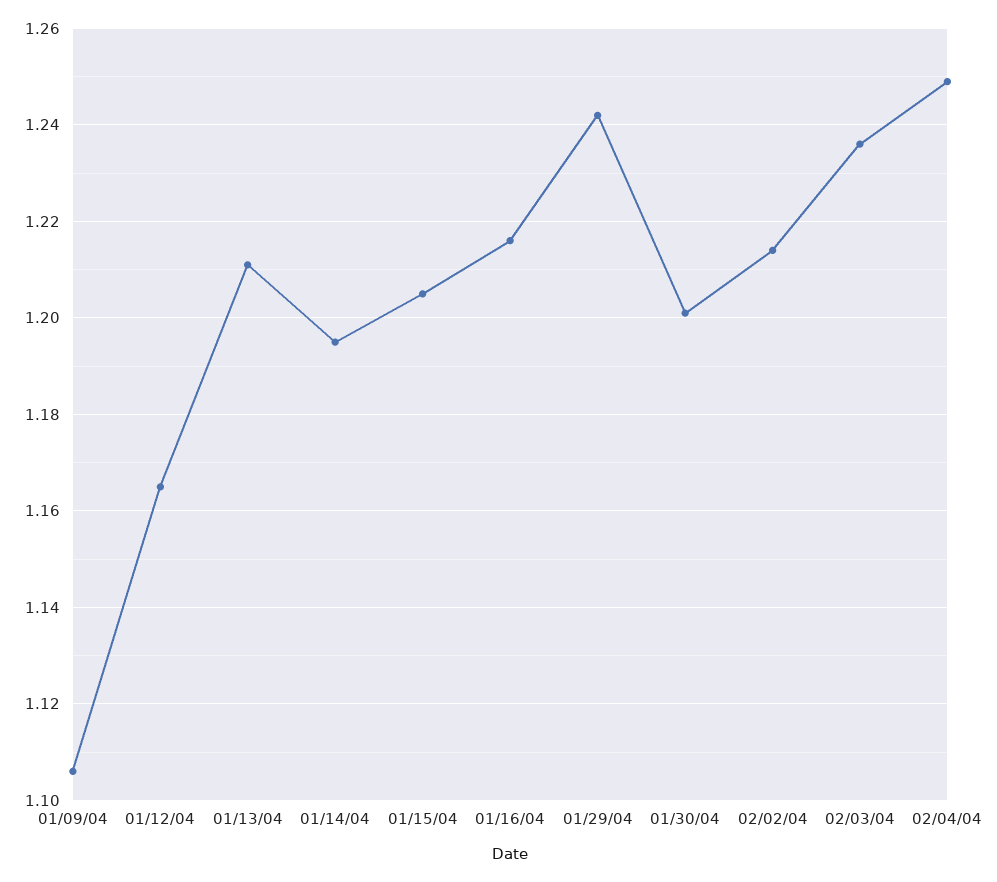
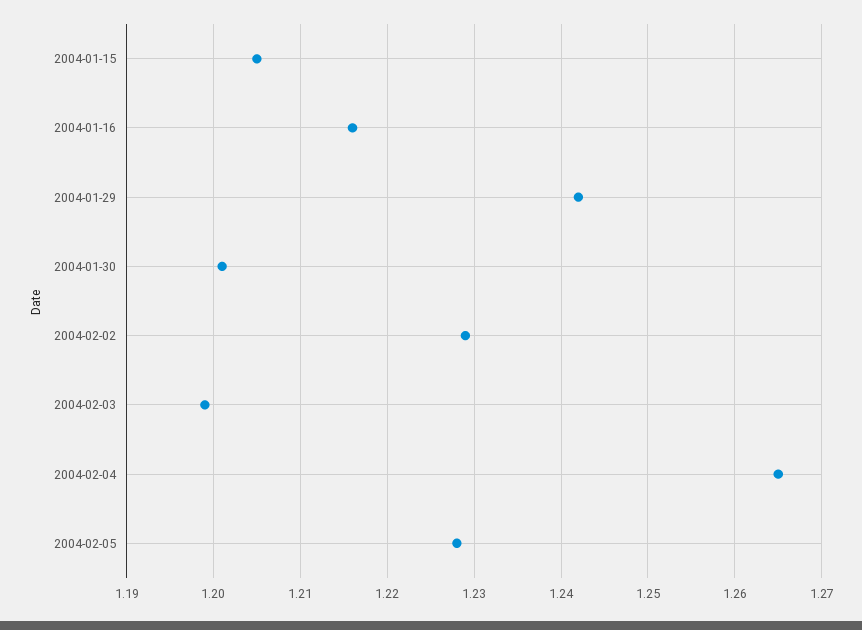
01/09/04: 1.105 -> none
01/12/04: 1.165 -> none
01/13/04: 1.21 -> none
01/14/04: 1.195 -> none
02/02/04: 1.215 -> 1.229
02/03/04: 1.235 -> 1.199
02/04/04: 1.25 -> 1.265
2004-02-05: none -> 1.228

